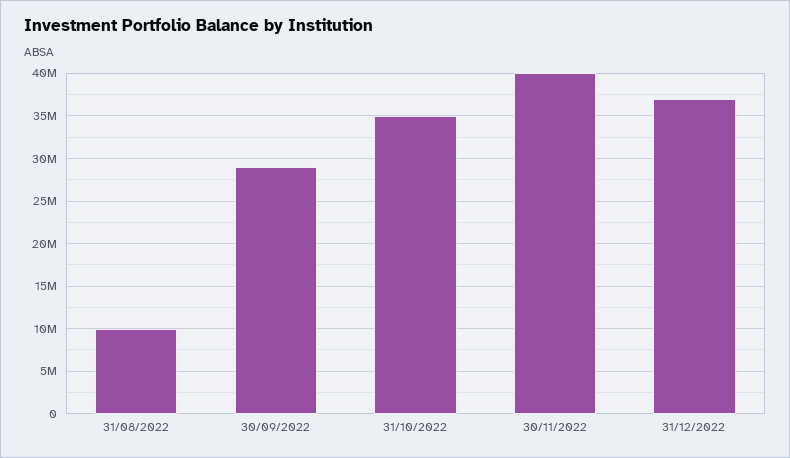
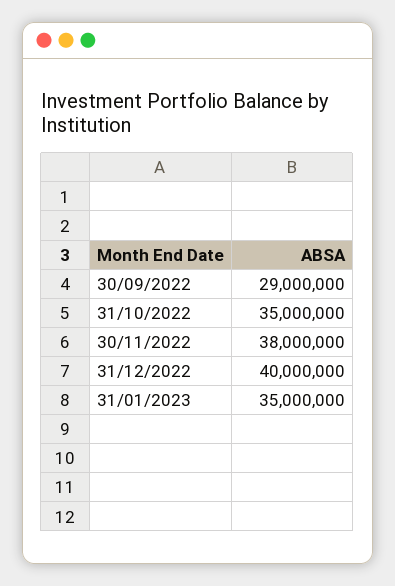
31/08/2022: 10000000 -> none
30/11/2022: 40000000 -> 38000000
31/12/2022: 37000000 -> 40000000
31/01/2023: none -> 35000000

